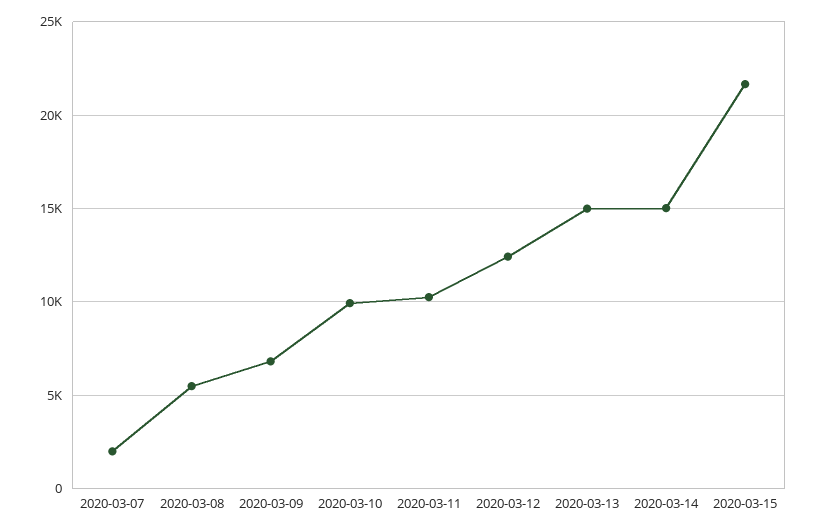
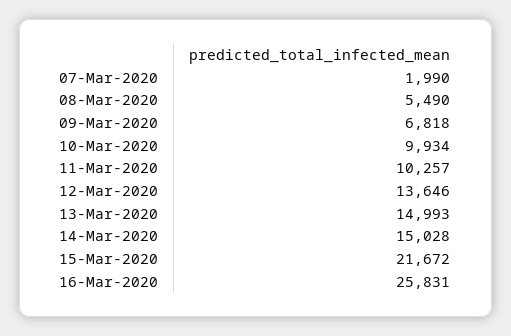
2020-03-12: 12500 -> 13646
16-Mar-2020: none -> 25831

